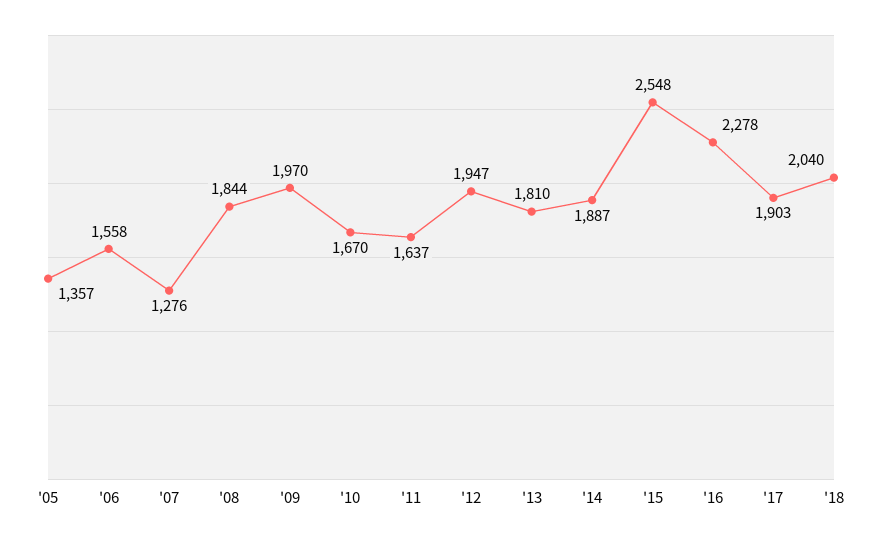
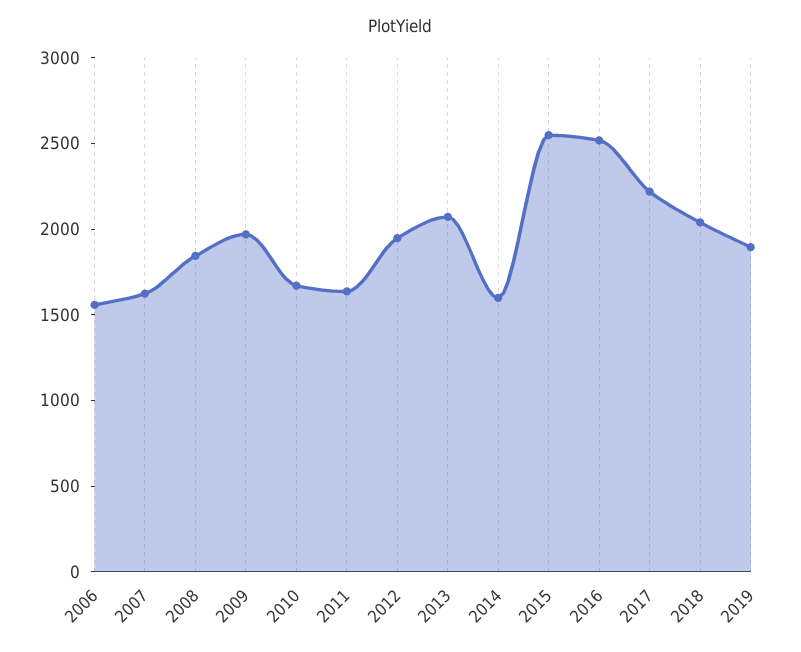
'05: 1357 -> none
'07: 1276 -> 1600
'13: 1810 -> 2100
'14: 1887 -> 1600
'16: 2278 -> 2500
'17: 1903 -> 2200
2019: none -> 1900

